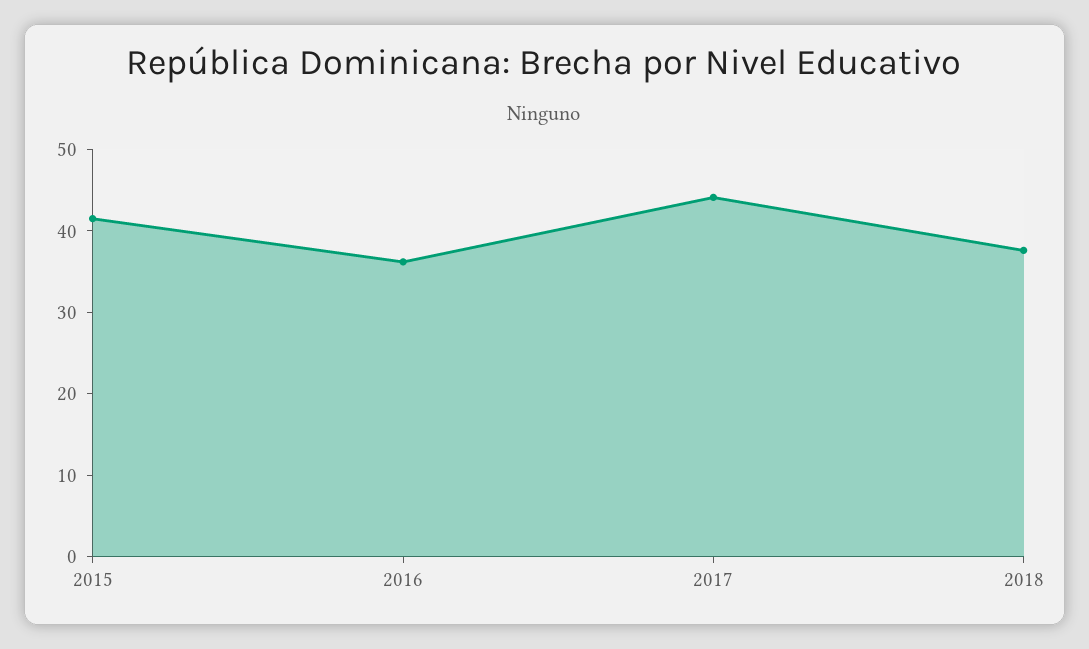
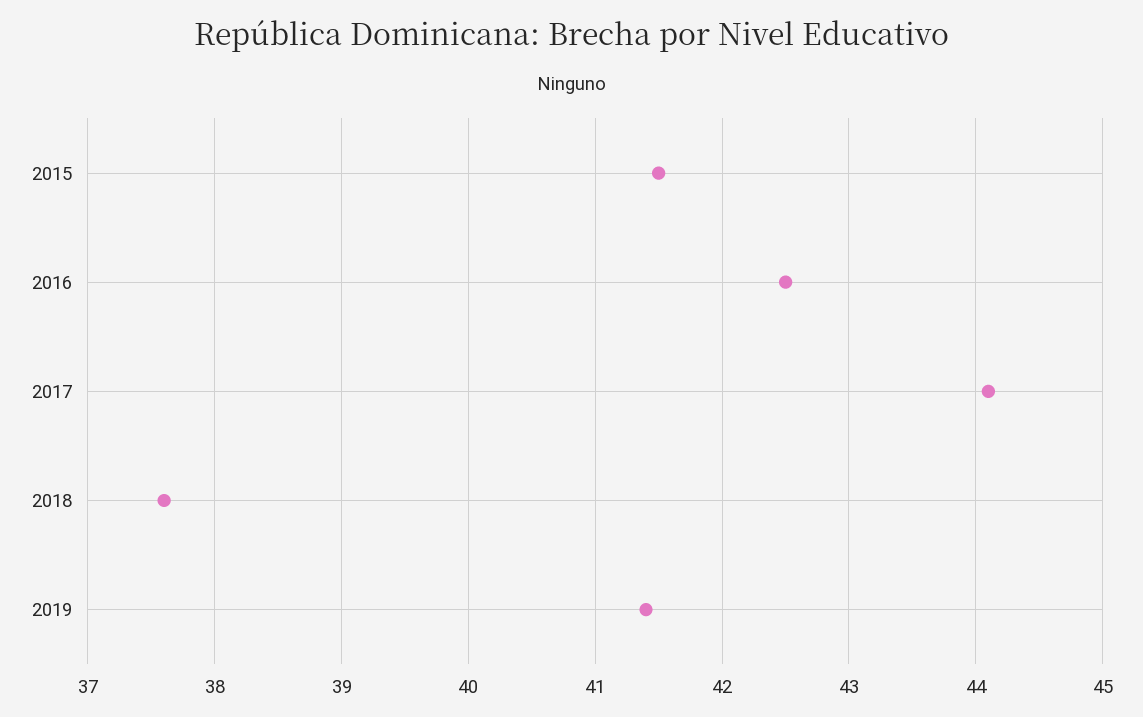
2016: 36 -> 42.5
2019: none -> 41.4

